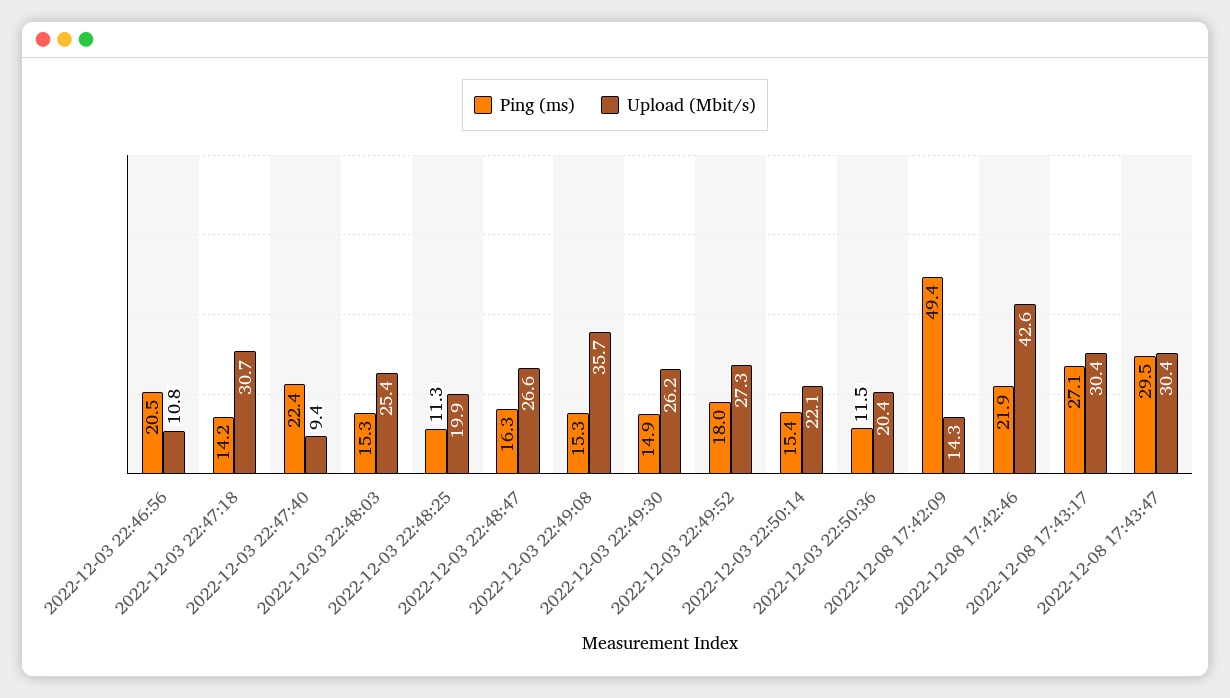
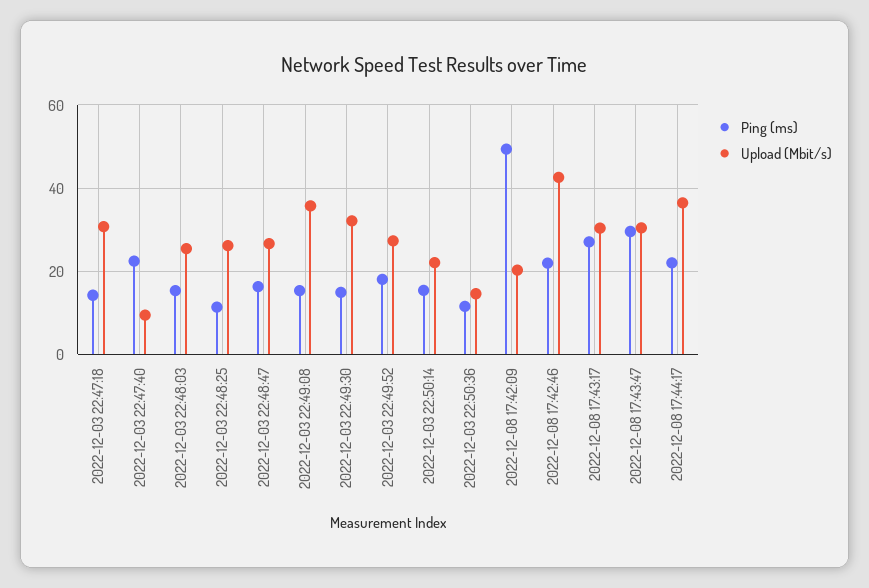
Ping (ms), 2022-12-03 22:46:56: 20.5 -> none
Upload (Mbit/s), 2022-12-03 22:46:56: 10.8 -> none
Upload (Mbit/s), 2022-12-03 22:48:25: 19.9 -> 26
Upload (Mbit/s), 2022-12-03 22:49:30: 26.2 -> 32
Upload (Mbit/s), 2022-12-03 22:50:36: 20.4 -> 14
Upload (Mbit/s), 2022-12-08 17:42:09: 14.3 -> 20
Ping (ms), 2022-12-08 17:44:17: none -> 22
Upload (Mbit/s), 2022-12-08 17:44:17: none -> 36

